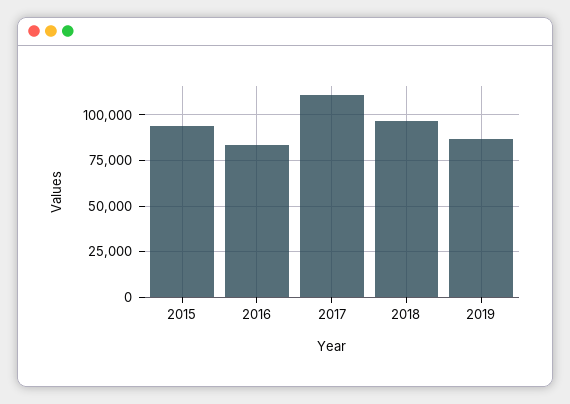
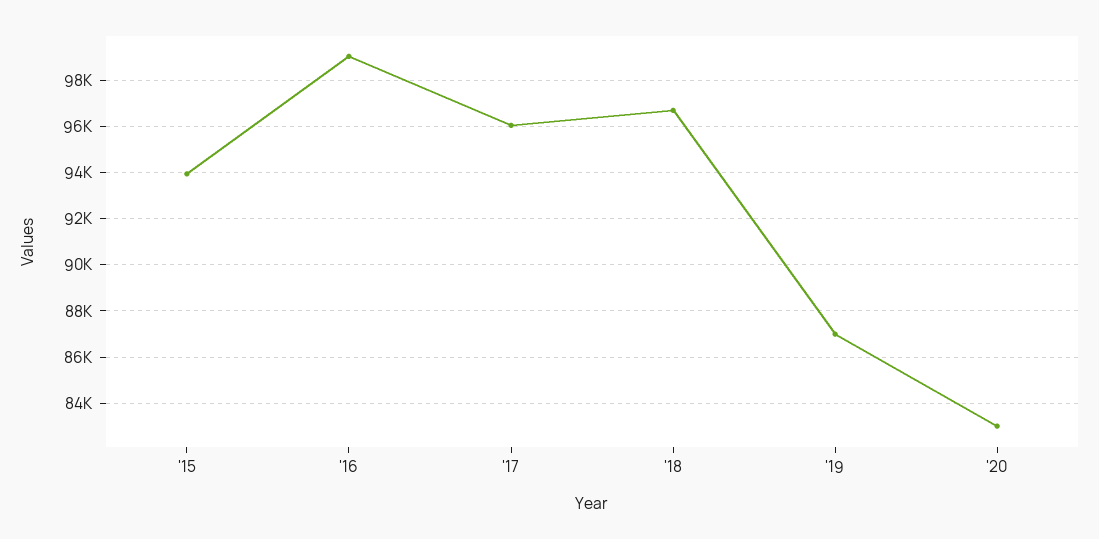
2016: 85000 -> 99000
2017: 110000 -> 96000
'20: none -> 83000

